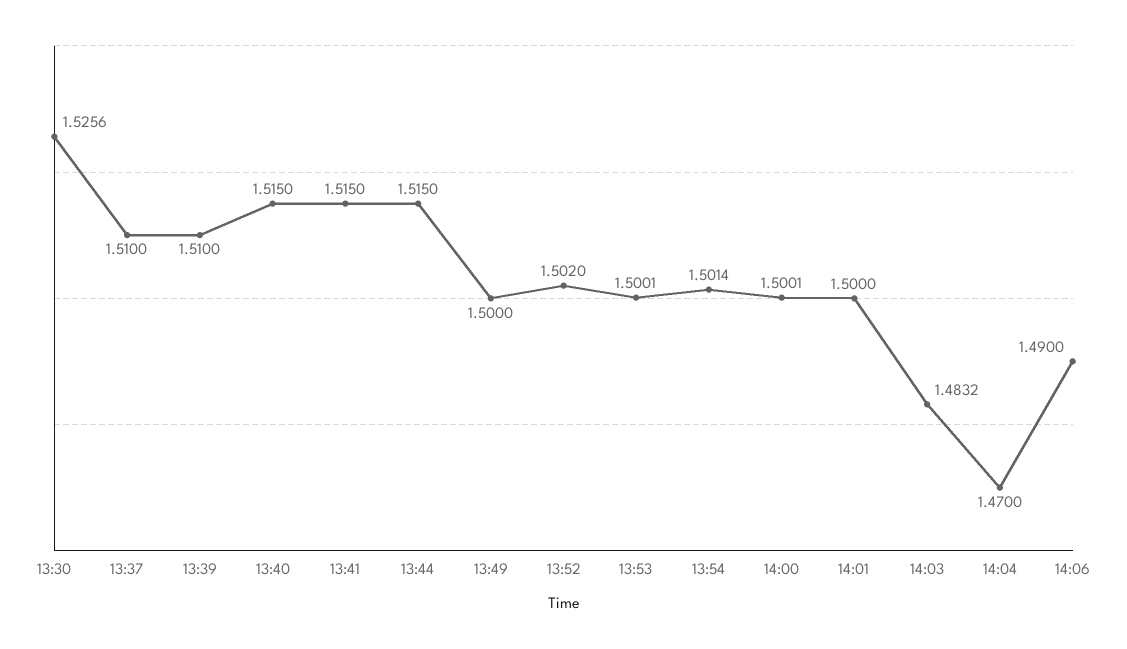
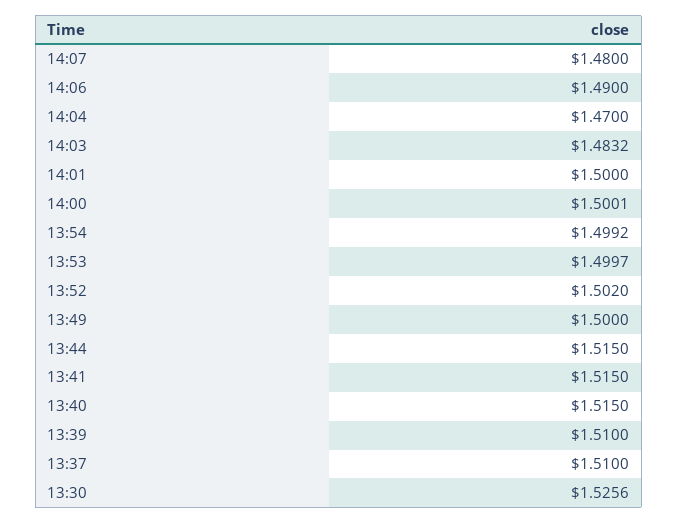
13:53: 1.5001 -> 1.4997
13:54: 1.5014 -> 1.4992
14:07: none -> 1.48

